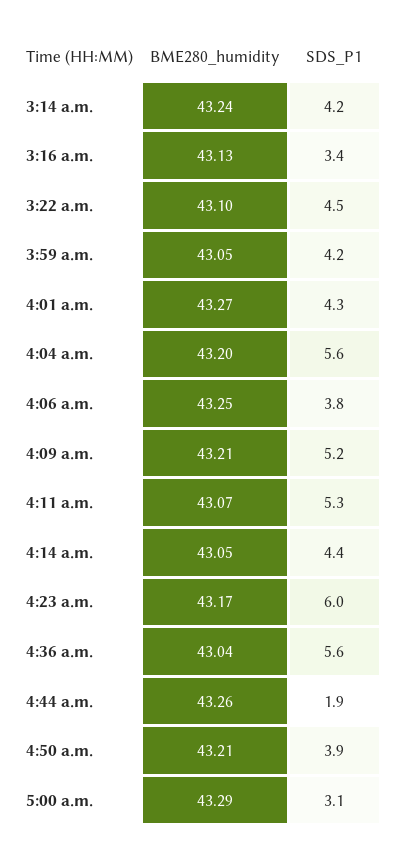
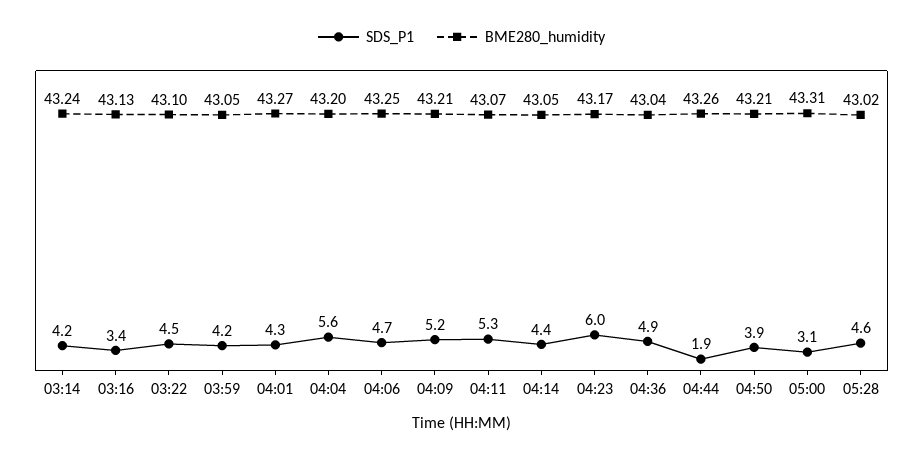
SDS_P1, 4:06 a.m.: 3.8 -> 4.7
SDS_P1, 4:36 a.m.: 5.6 -> 4.9
BME280_humidity, 5:00 a.m.: 43.29 -> 43.31
SDS_P1, 05:28: none -> 4.6
BME280_humidity, 05:28: none -> 43.02

